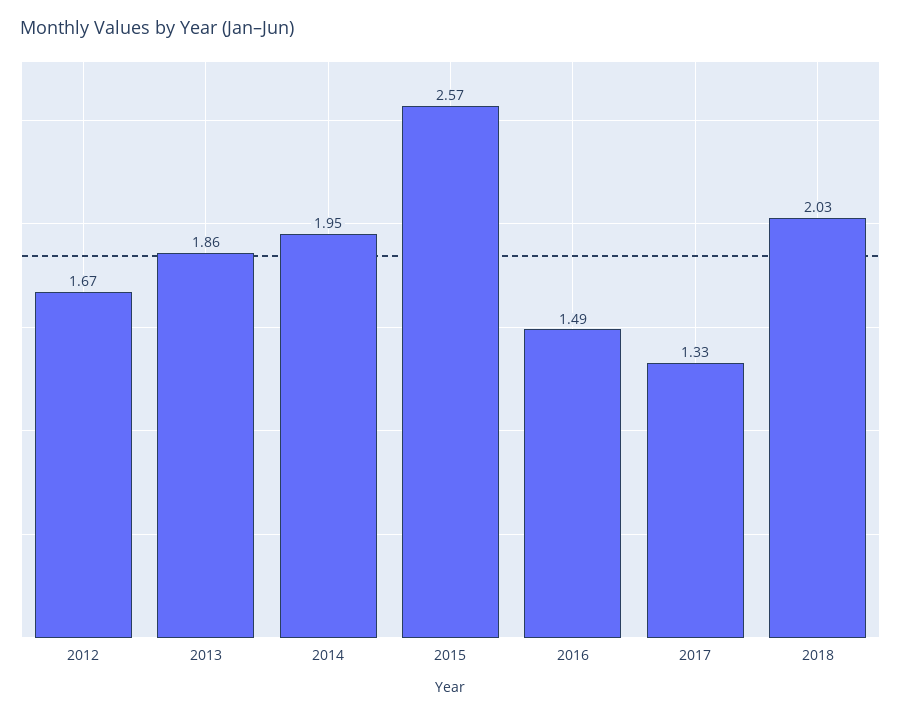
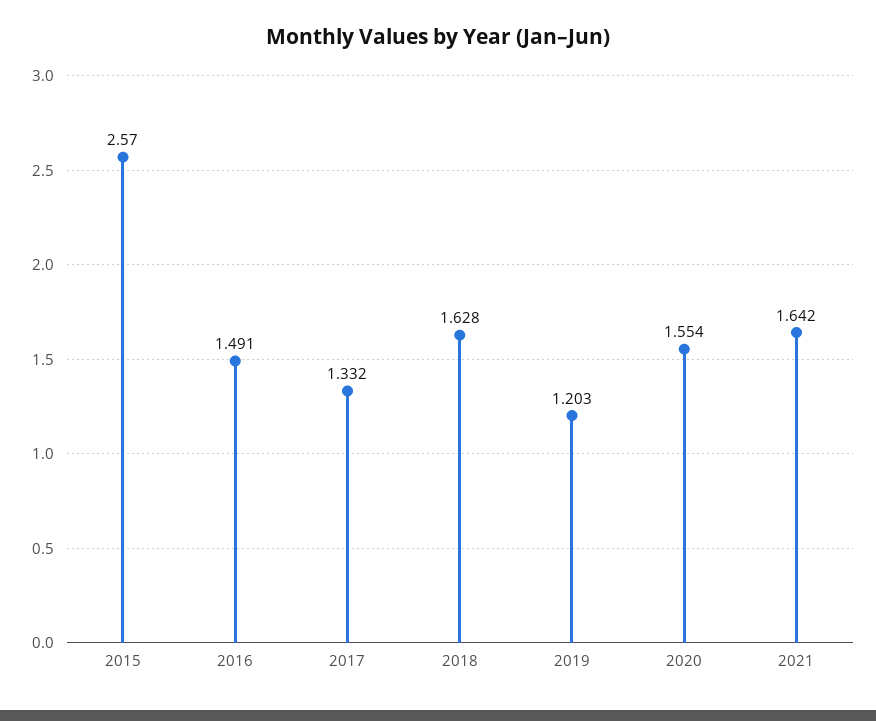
2012: 1.67 -> none
2013: 1.86 -> none
2014: 1.95 -> none
2018: 2.03 -> 1.628
2019: none -> 1.203
2020: none -> 1.554
2021: none -> 1.642

